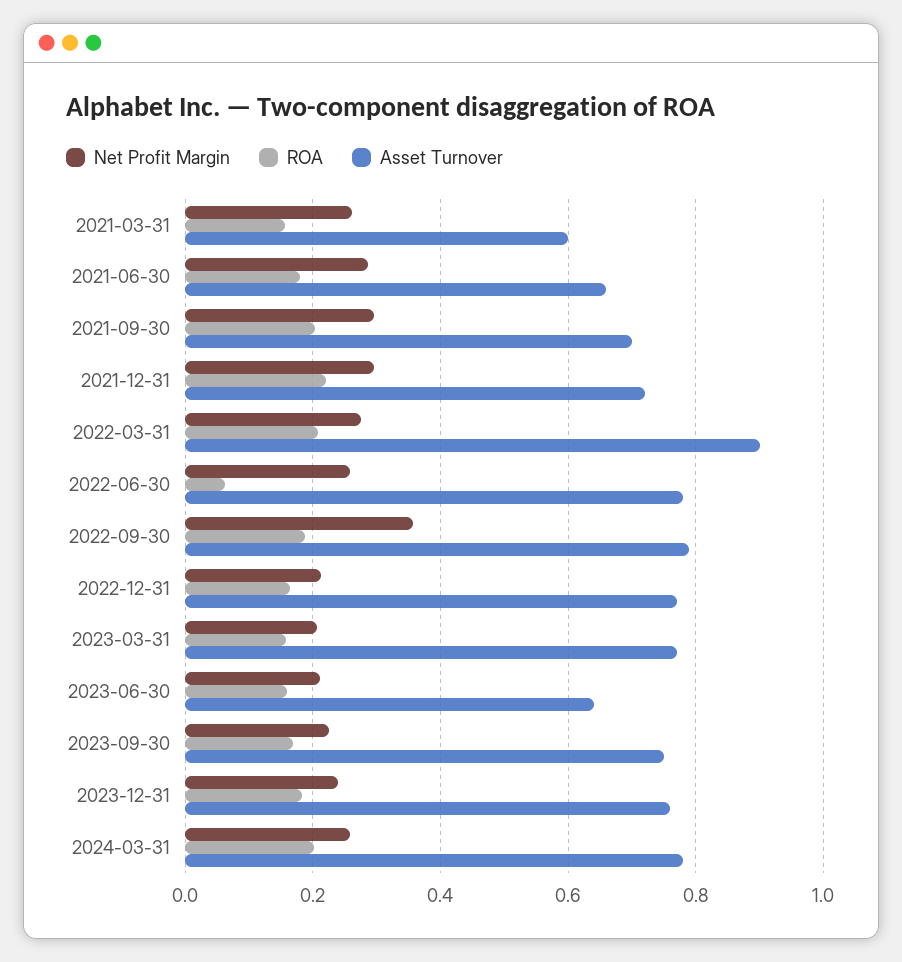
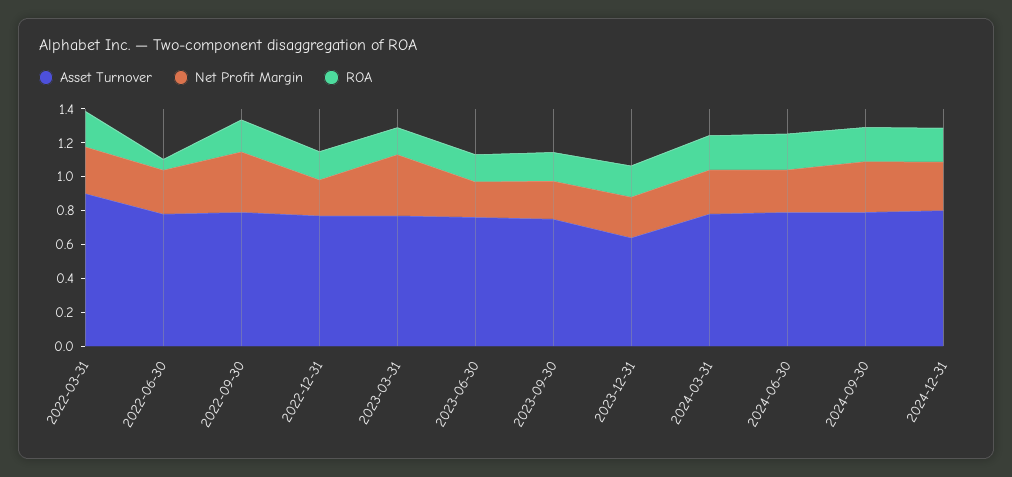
Net Profit Margin, 2021-03-31: 0.26 -> none
ROA, 2021-03-31: 0.16 -> none
Asset Turnover, 2021-03-31: 0.6 -> none
Net Profit Margin, 2021-06-30: 0.28 -> none
ROA, 2021-06-30: 0.18 -> none
Asset Turnover, 2021-06-30: 0.66 -> none
Net Profit Margin, 2021-09-30: 0.3 -> none
ROA, 2021-09-30: 0.2 -> none
Asset Turnover, 2021-09-30: 0.7 -> none
Net Profit Margin, 2021-12-31: 0.3 -> none
ROA, 2021-12-31: 0.22 -> none
Asset Turnover, 2021-12-31: 0.72 -> none
Net Profit Margin, 2023-03-31: 0.2 -> 0.35
Asset Turnover, 2023-06-30: 0.64 -> 0.75
Asset Turnover, 2023-12-31: 0.76 -> 0.65
Asset Turnover, 2024-06-30: none -> 0.8
Net Profit Margin, 2024-06-30: none -> 0.25
ROA, 2024-06-30: none -> 0.2
Asset Turnover, 2024-09-30: none -> 0.8
Net Profit Margin, 2024-09-30: none -> 0.3
ROA, 2024-09-30: none -> 0.2
Asset Turnover, 2024-12-31: none -> 0.8
Net Profit Margin, 2024-12-31: none -> 0.3
ROA, 2024-12-31: none -> 0.2

